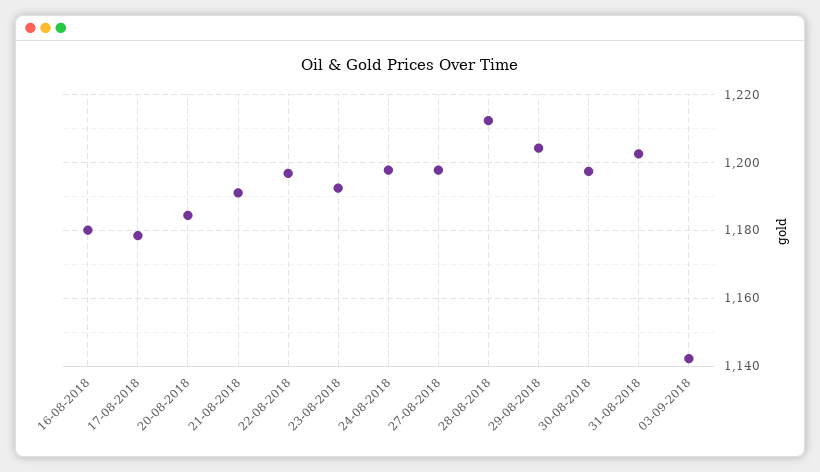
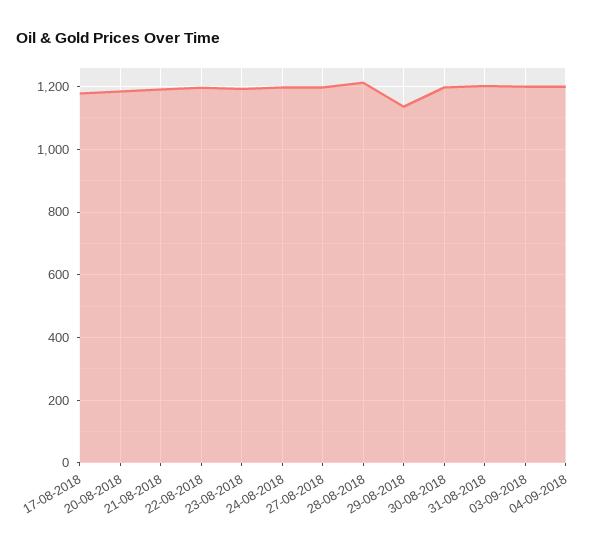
16-08-2018: 1180 -> none
29-08-2018: 1204 -> 1140
03-09-2018: 1142 -> 1200
04-09-2018: none -> 1200

